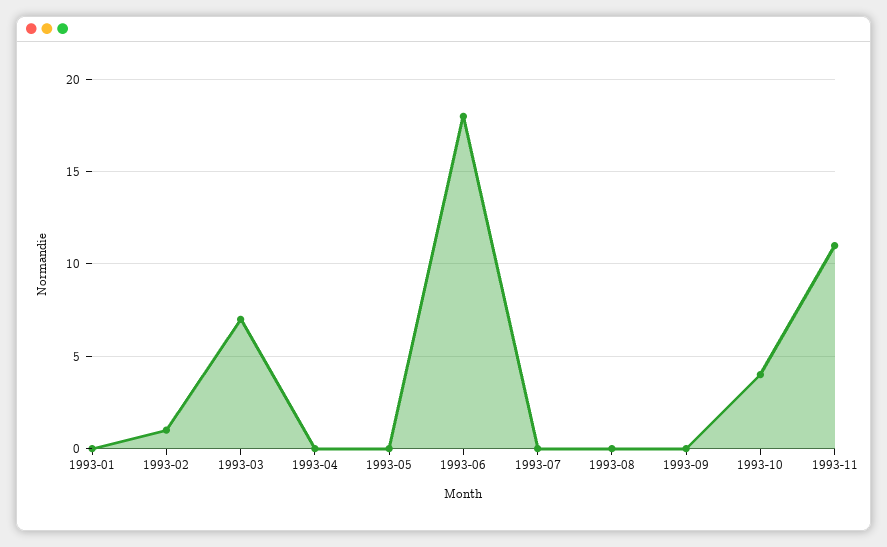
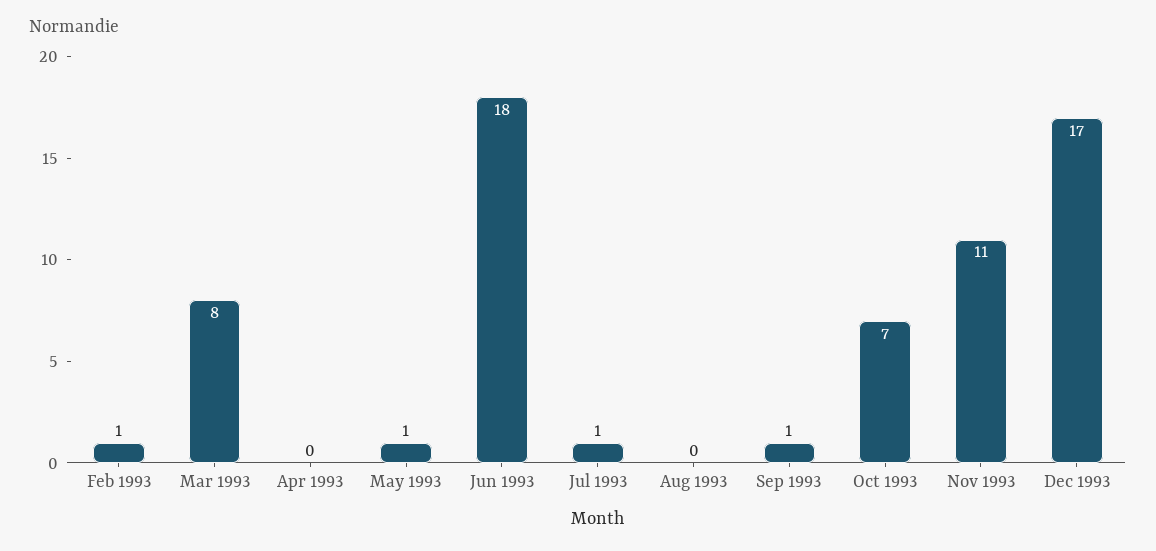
1993-01: 0 -> none
1993-03: 7 -> 8
1993-05: 0 -> 1
1993-07: 0 -> 1
1993-09: 0 -> 1
1993-10: 4 -> 7
Dec 1993: none -> 17

